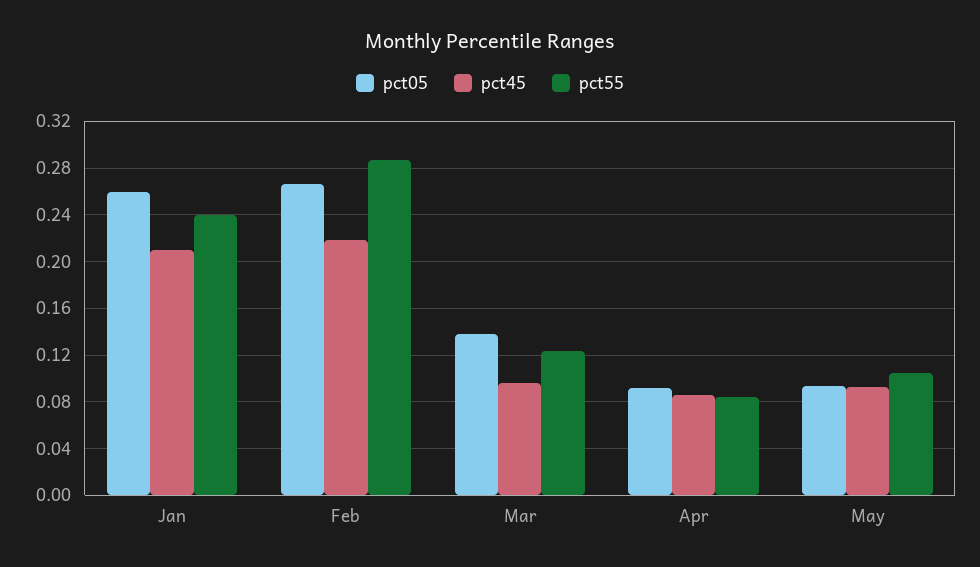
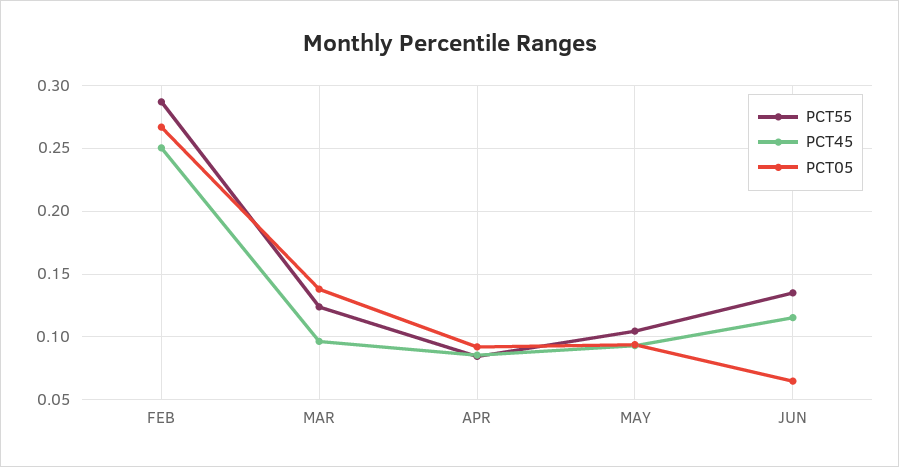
pct05, Jan: 0.26 -> none
pct45, Jan: 0.21 -> none
pct55, Jan: 0.24 -> none
pct45, Feb: 0.22 -> 0.25
pct55, JUN: none -> 0.135
pct45, JUN: none -> 0.115
pct05, JUN: none -> 0.065

